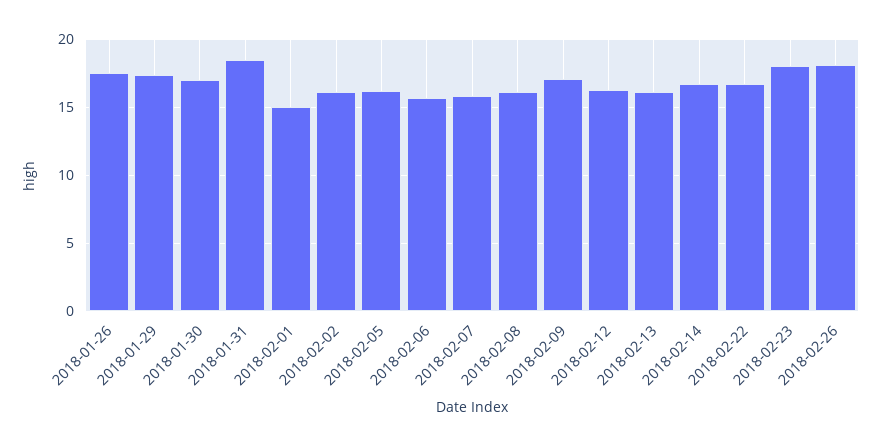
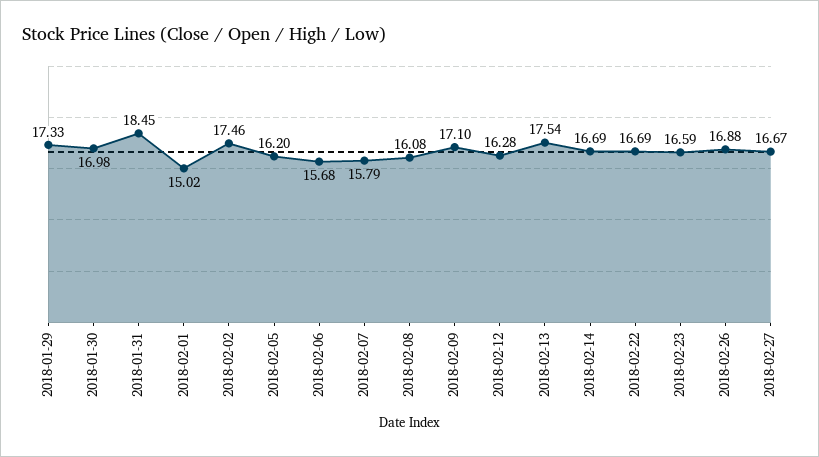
2018-01-26: 17.5 -> none
2018-02-02: 16 -> 17.46
2018-02-13: 16 -> 17.54
2018-02-23: 18 -> 16.59
2018-02-26: 18 -> 16.88
2018-02-27: none -> 16.67

